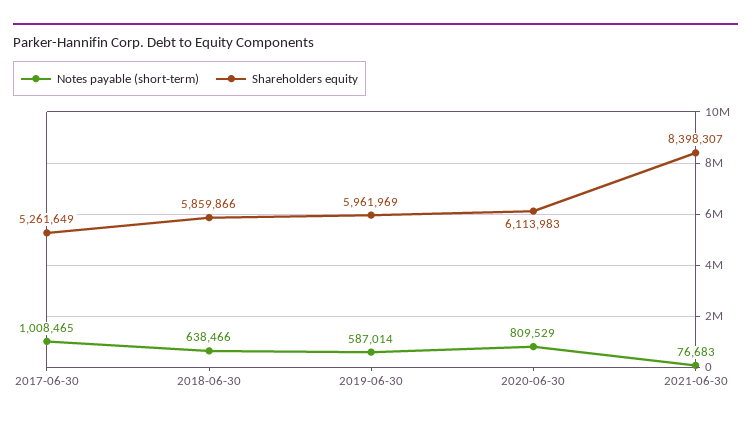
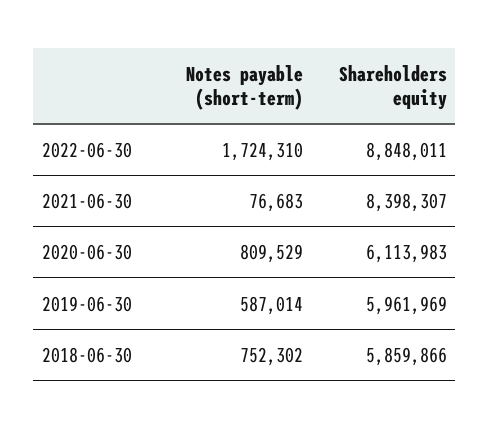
Notes payable (short-term), 2017-06-30: 1008465 -> none
Shareholders equity, 2017-06-30: 5261649 -> none
Notes payable (short-term), 2018-06-30: 638466 -> 752302
Notes payable (short-term), 2022-06-30: none -> 1724310
Shareholders equity, 2022-06-30: none -> 8848011

